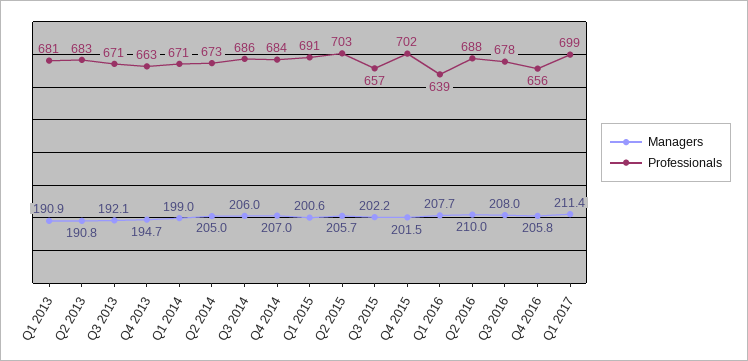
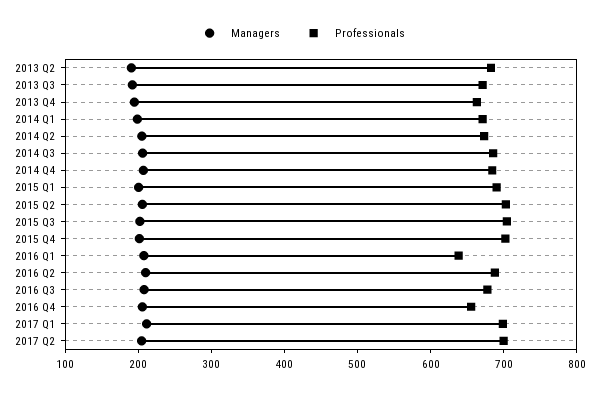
Managers, Q1 2013: 190.9 -> none
Professionals, Q1 2013: 681 -> none
Professionals, Q3 2015: 657 -> 700
Managers, 2017 Q2: none -> 200
Professionals, 2017 Q2: none -> 700

